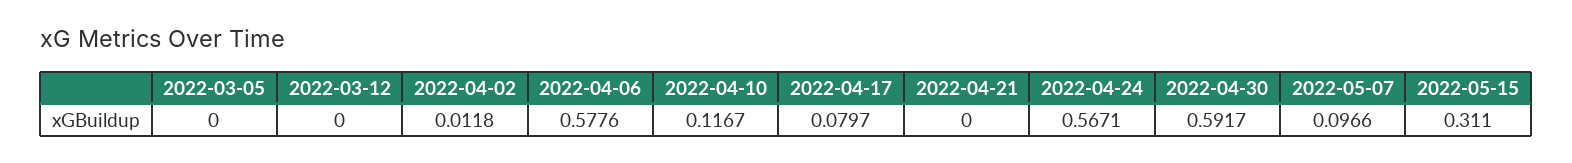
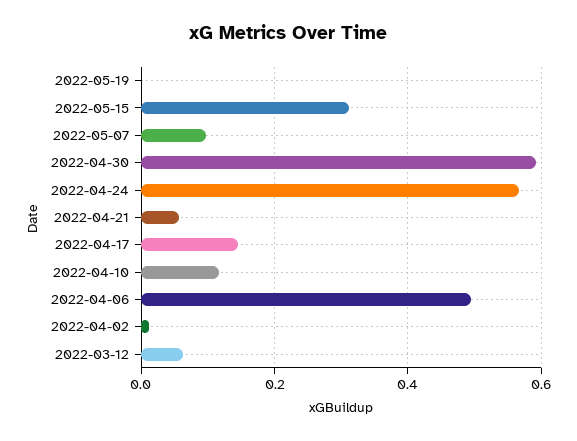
2022-03-05: 0 -> none
2022-03-12: 0 -> 0.06
2022-04-06: 0.5776 -> 0.5
2022-04-17: 0.0797 -> 0.14
2022-04-21: 0 -> 0.06
2022-05-19: none -> 0

